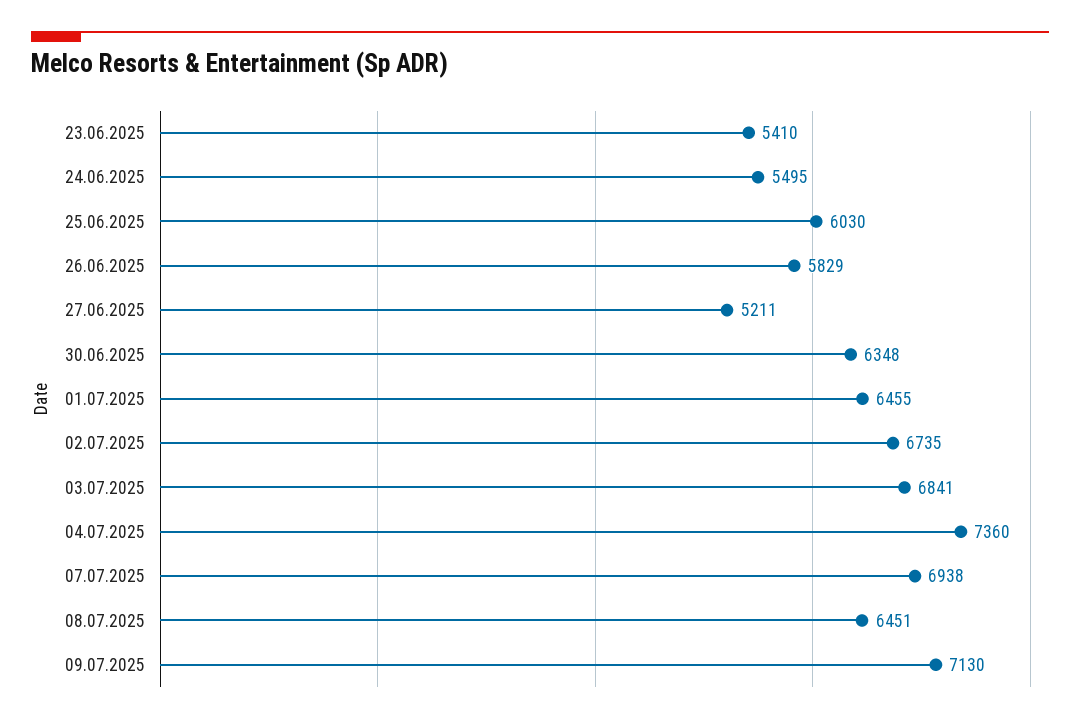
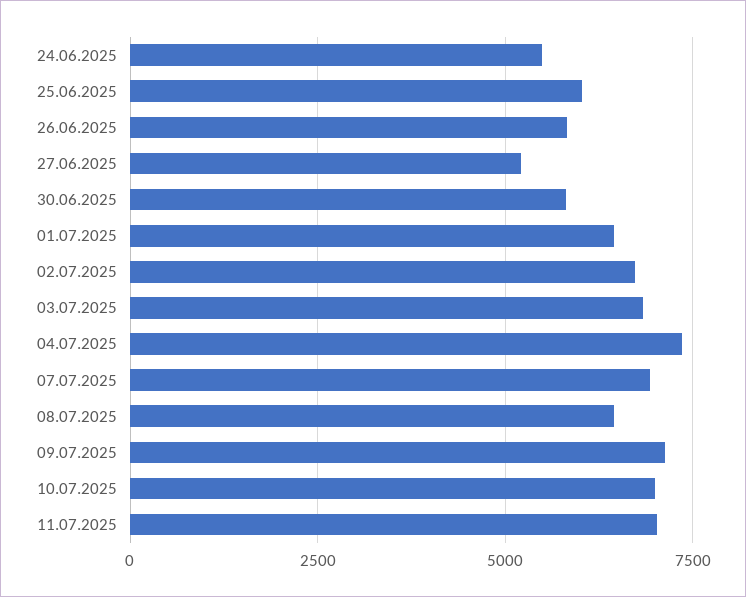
23.06.2025: 5410 -> none
30.06.2025: 6348 -> 5750
10.07.2025: none -> 7000
11.07.2025: none -> 7000

